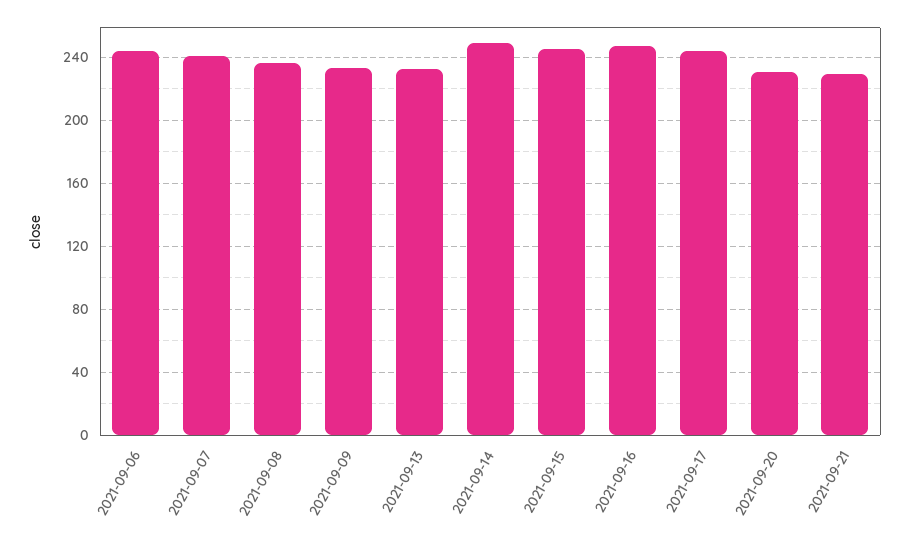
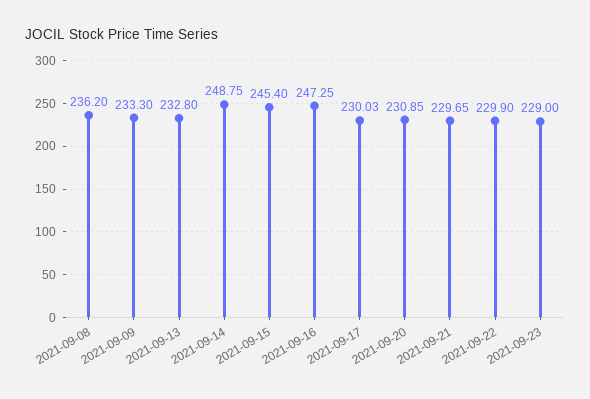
2021-09-06: 245 -> none
2021-09-07: 240 -> none
2021-09-17: 245 -> 230.03
2021-09-22: none -> 229.9
2021-09-23: none -> 229

